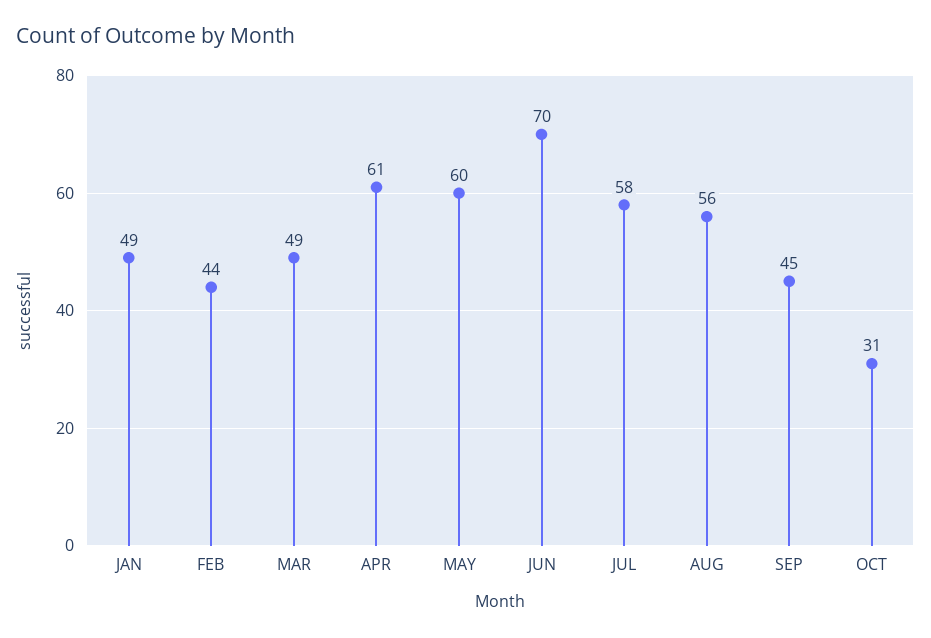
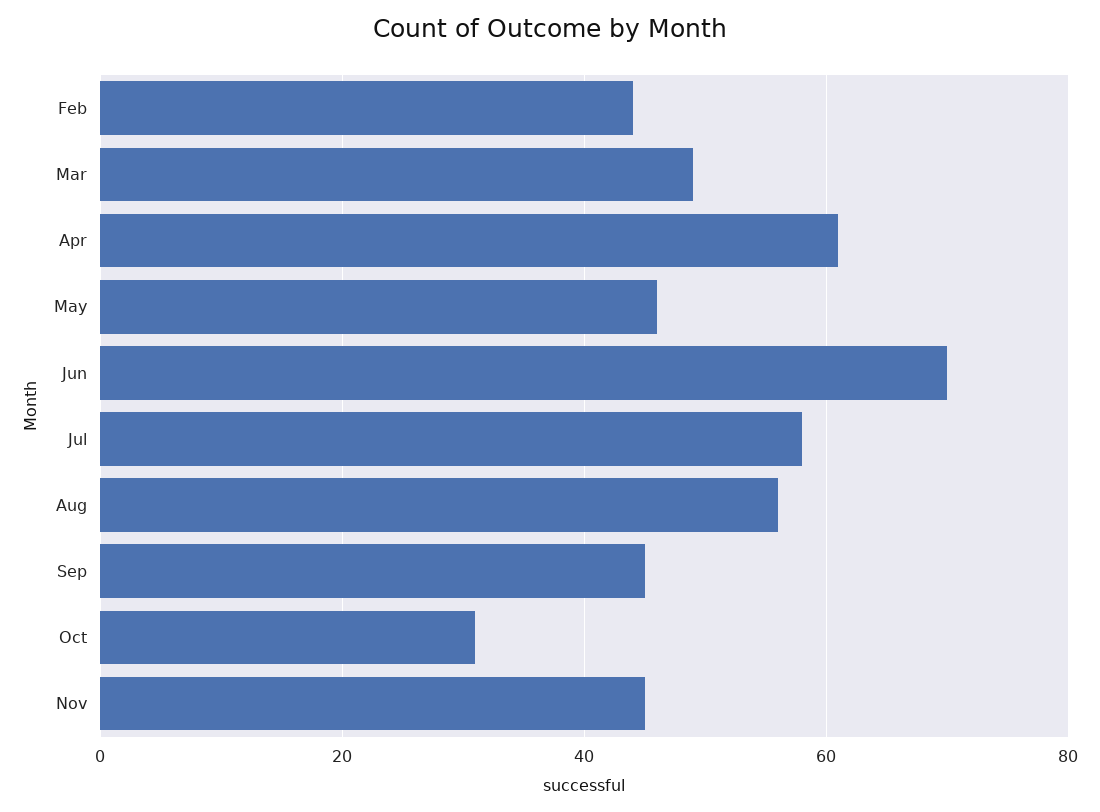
JAN: 49 -> none
MAY: 60 -> 45
Nov: none -> 45

